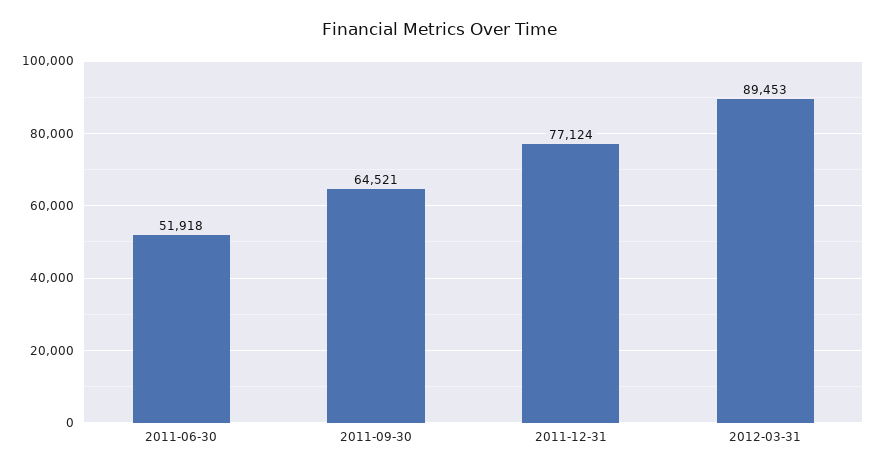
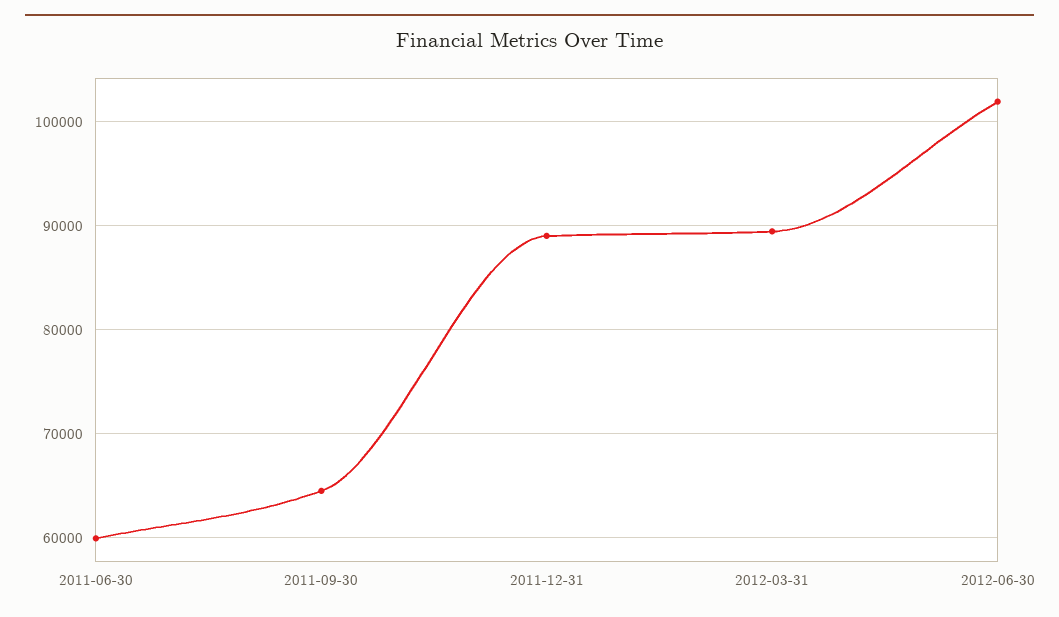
2011-06-30: 51918 -> 60000
2011-12-31: 77124 -> 89000
2012-06-30: none -> 102000

